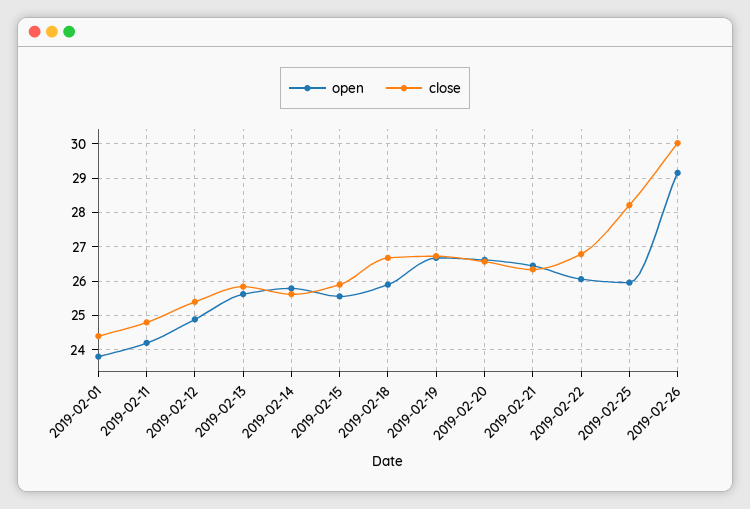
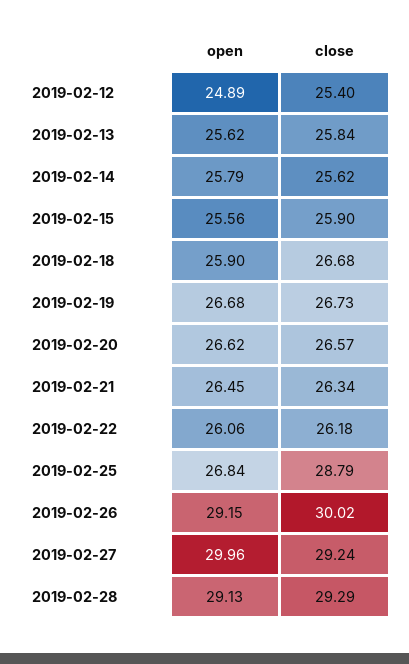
open, 2019-02-01: 23.8 -> none
close, 2019-02-01: 24.4 -> none
open, 2019-02-11: 24.2 -> none
close, 2019-02-11: 24.8 -> none
close, 2019-02-22: 26.8 -> 26.18
open, 2019-02-25: 26 -> 26.84
close, 2019-02-25: 28.2 -> 28.79
open, 2019-02-27: none -> 29.96
close, 2019-02-27: none -> 29.24
open, 2019-02-28: none -> 29.13
close, 2019-02-28: none -> 29.29

